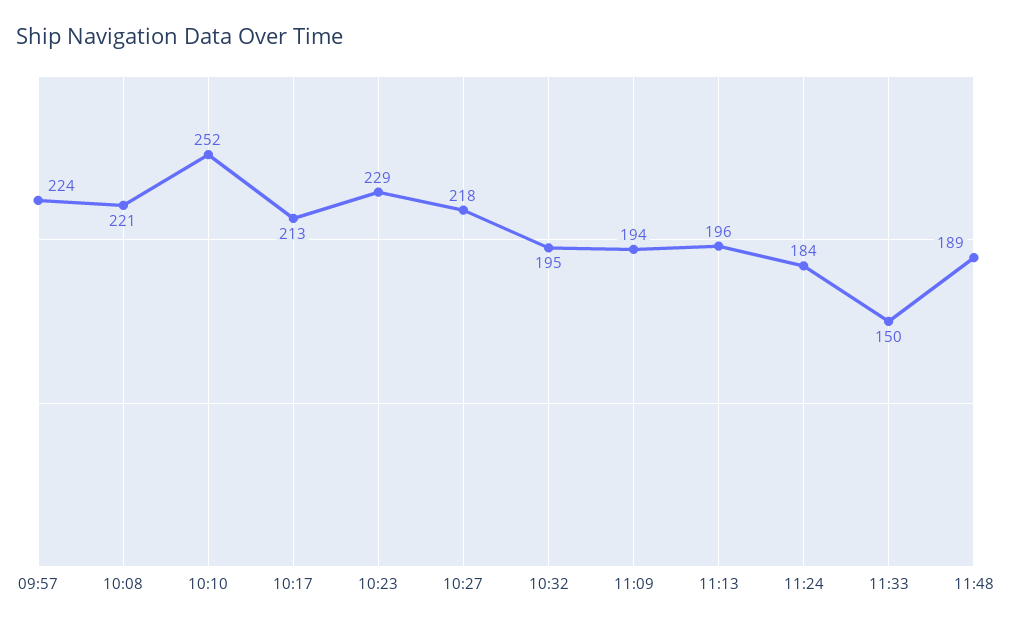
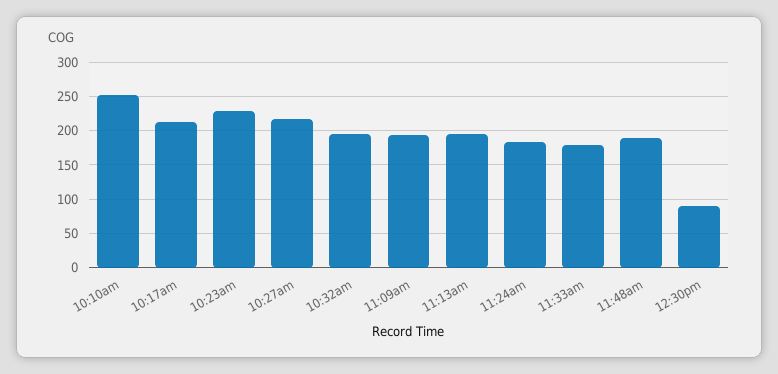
09:57: 224 -> none
10:08: 221 -> none
11:33: 150 -> 180
12:30pm: none -> 90

